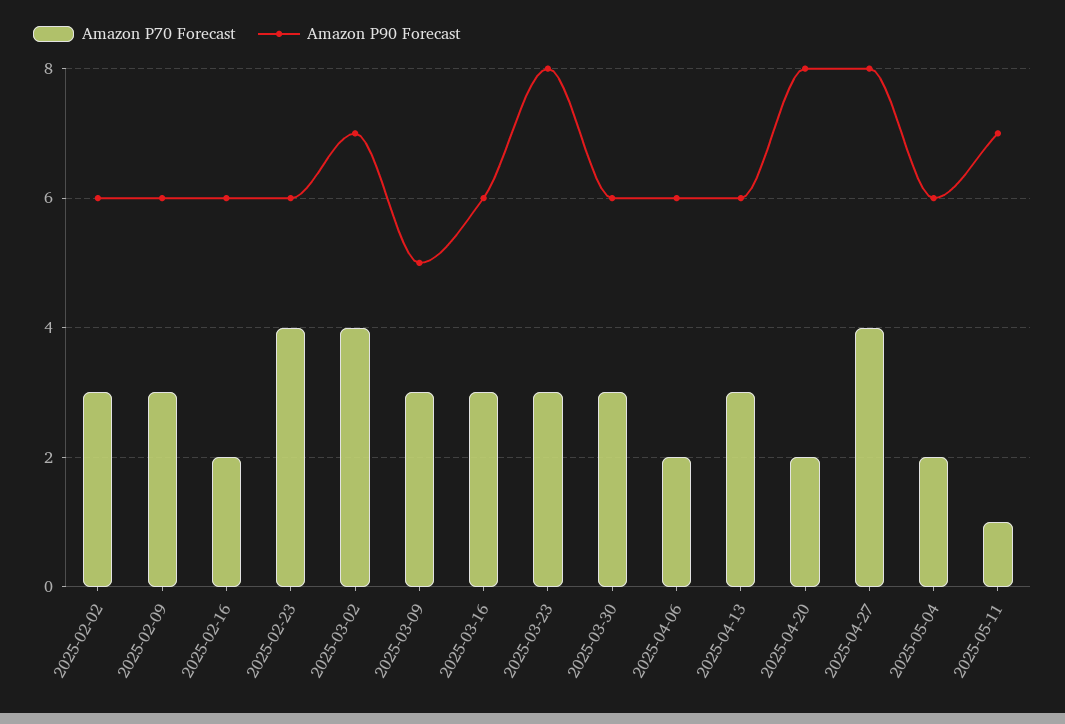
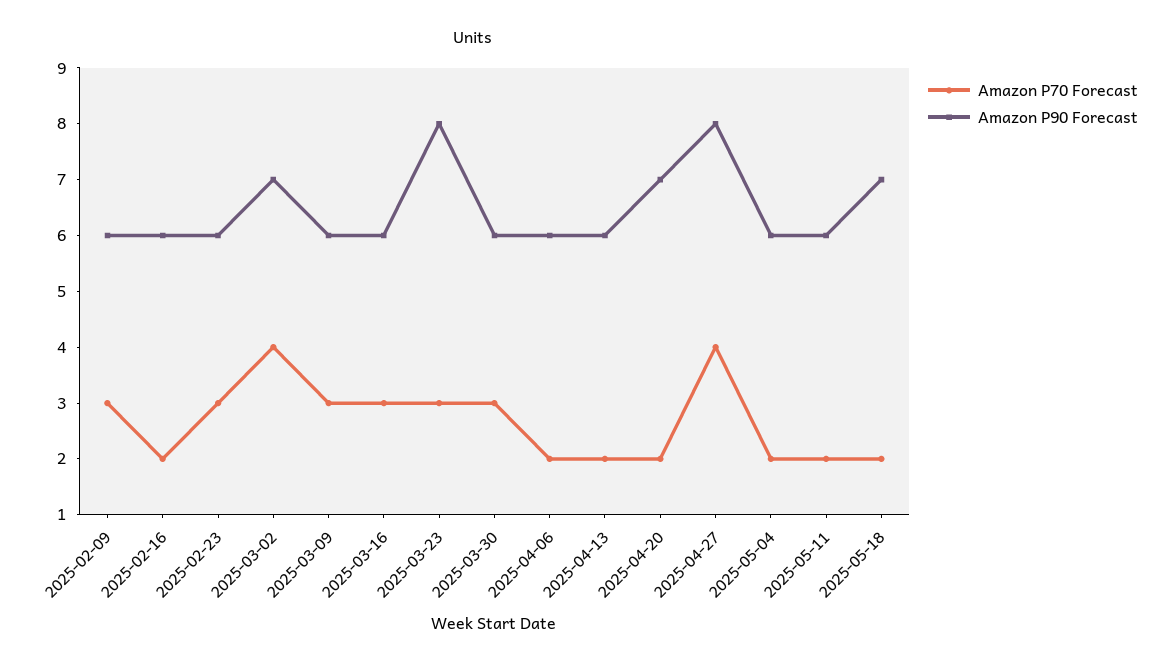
Amazon P70 Forecast, 2025-02-02: 3 -> none
Amazon P90 Forecast, 2025-02-02: 6 -> none
Amazon P70 Forecast, 2025-02-23: 4 -> 3
Amazon P90 Forecast, 2025-03-09: 5 -> 6
Amazon P70 Forecast, 2025-04-13: 3 -> 2
Amazon P90 Forecast, 2025-04-20: 8 -> 7
Amazon P70 Forecast, 2025-05-11: 1 -> 2
Amazon P90 Forecast, 2025-05-11: 7 -> 6
Amazon P70 Forecast, 2025-05-18: none -> 2
Amazon P90 Forecast, 2025-05-18: none -> 7

